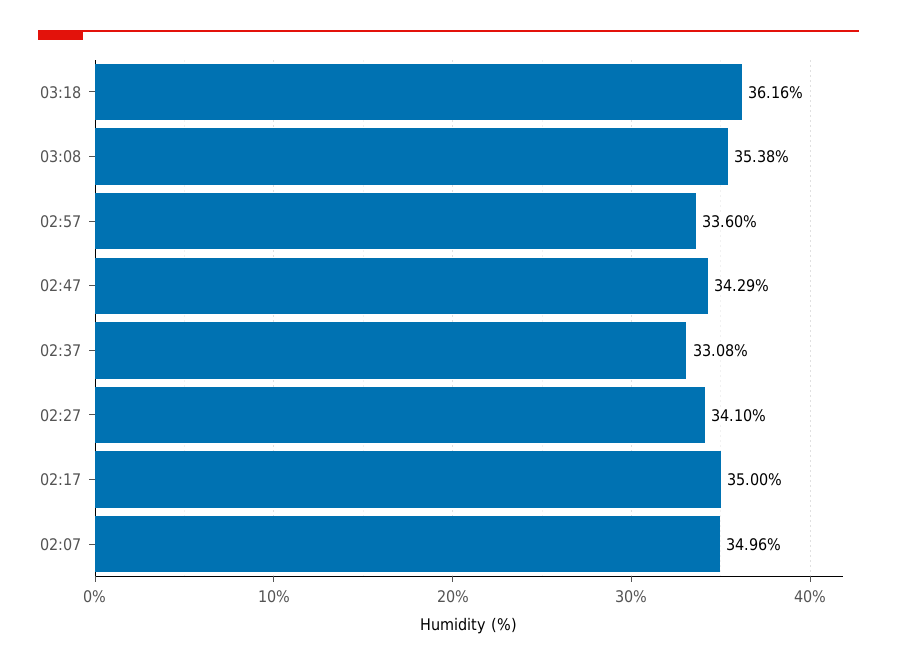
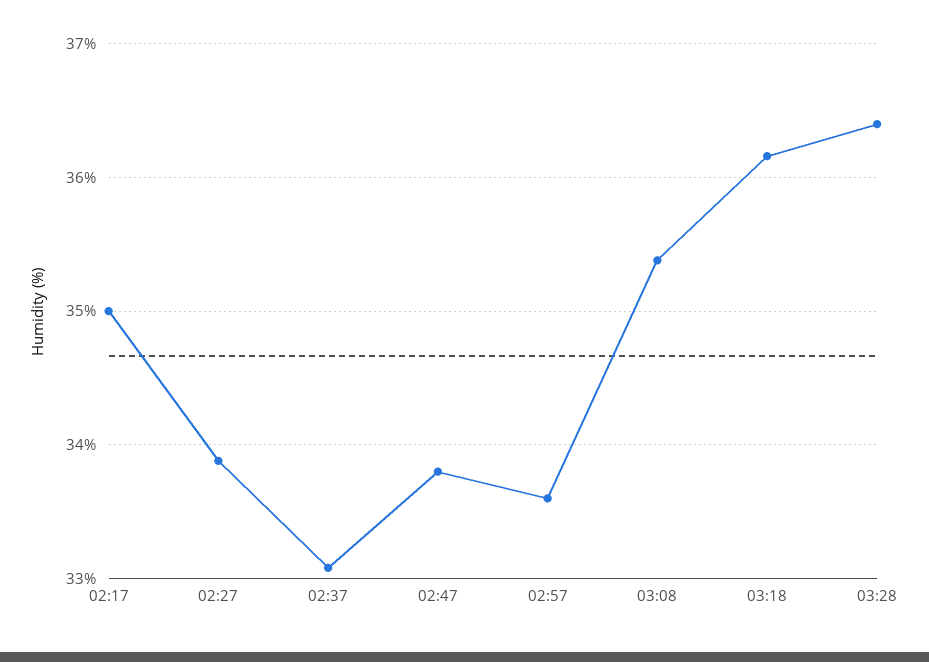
02:47: 34.29 -> 33.8
02:27: 34.1 -> 33.9
02:07: 34.96 -> none
03:28: none -> 36.4

